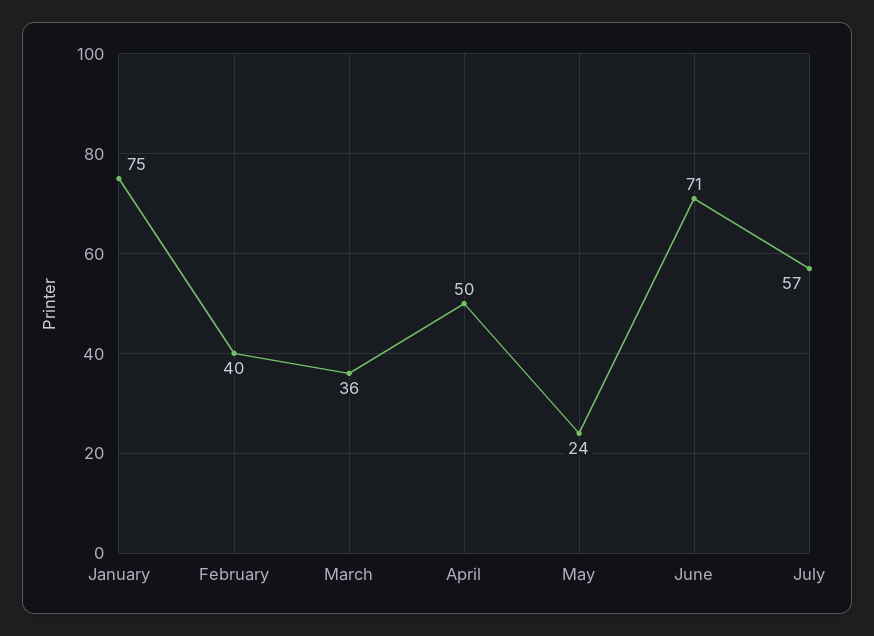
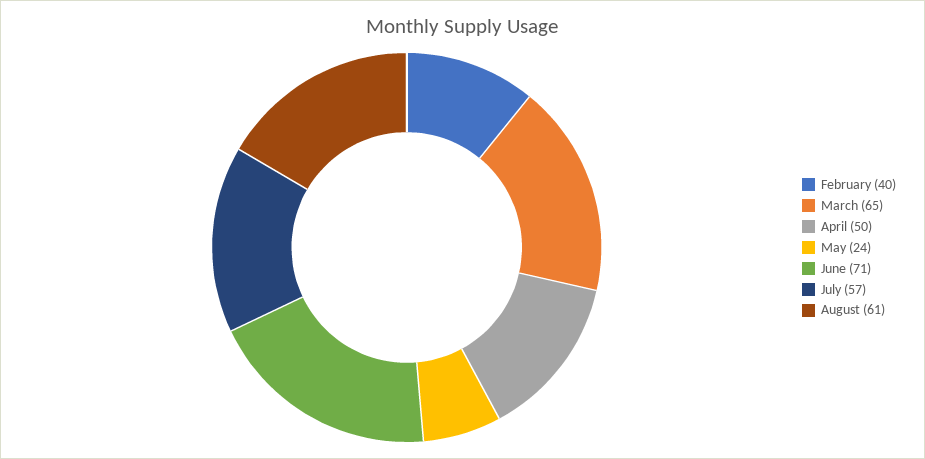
January: 75 -> none
March: 36 -> 65
August: none -> 61

